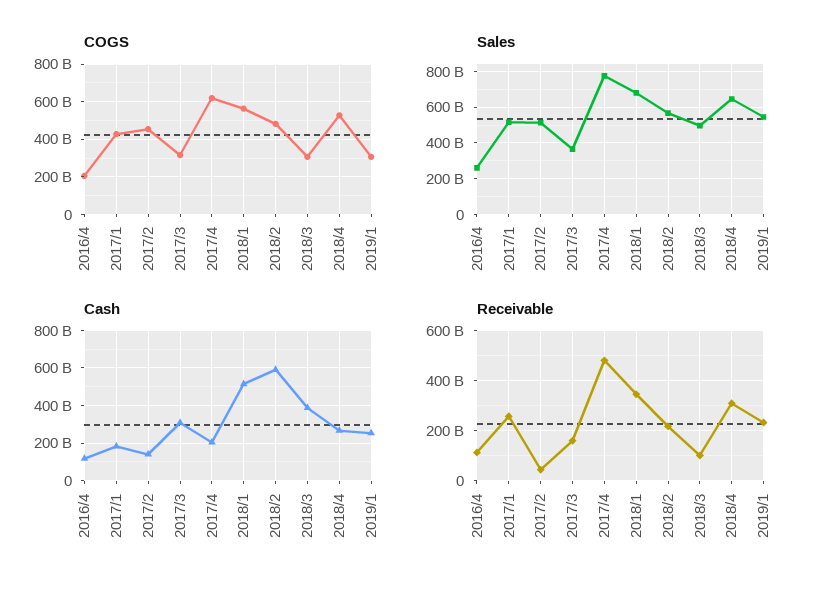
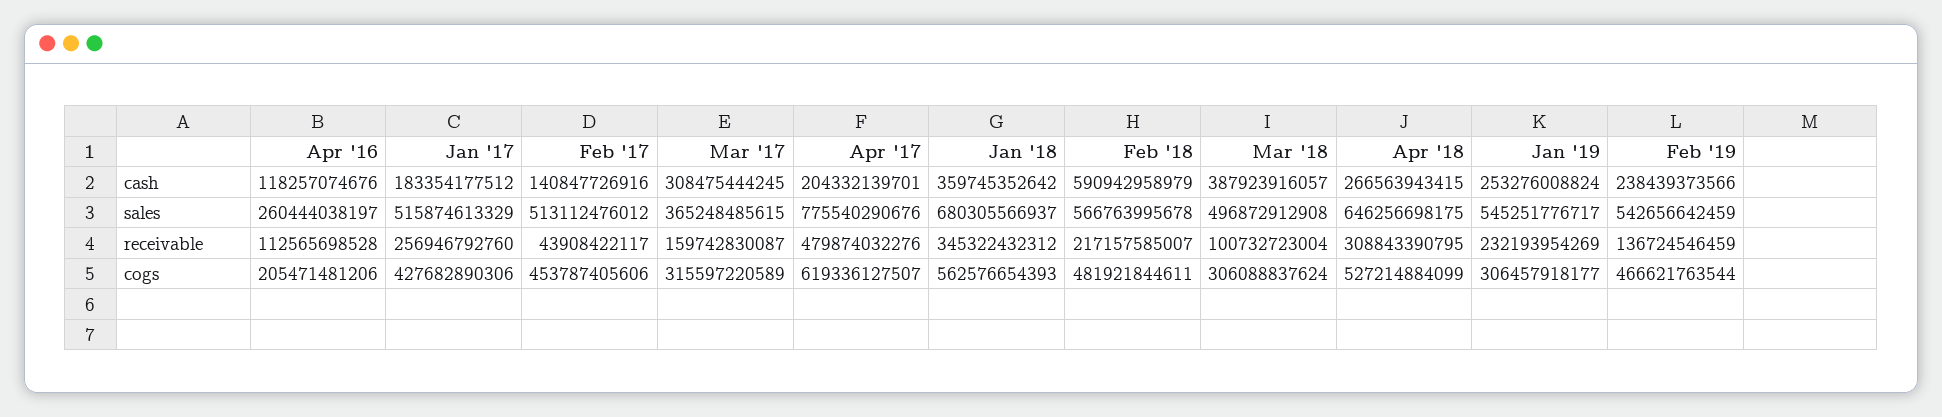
Cash, 2018/1: 500000000000 -> 359745352642
Cash, Feb '19: none -> 238439373566
Sales, Feb '19: none -> 542656642459
Receivable, Feb '19: none -> 136724546459
COGS, Feb '19: none -> 466621763544

